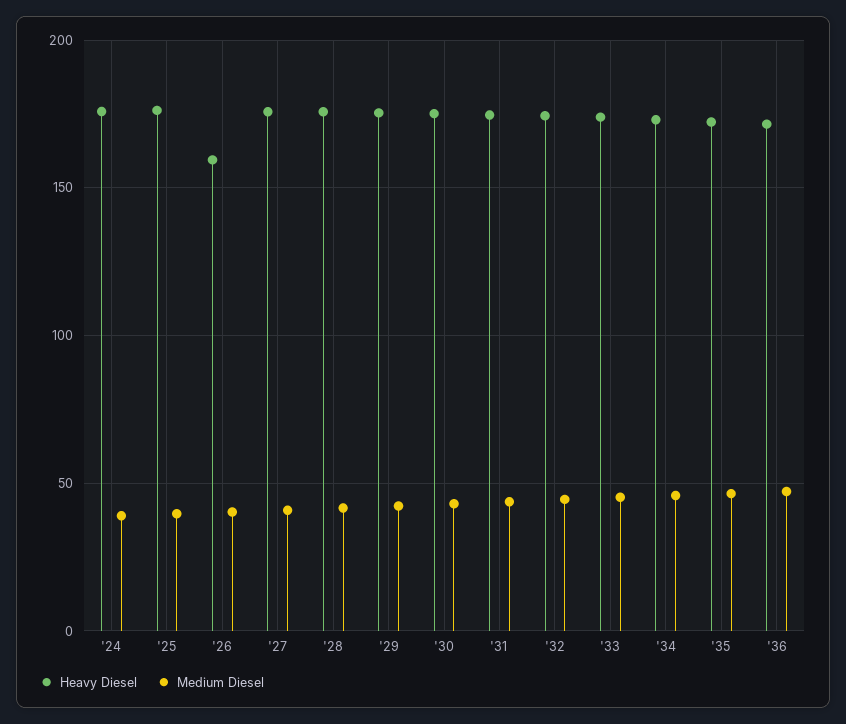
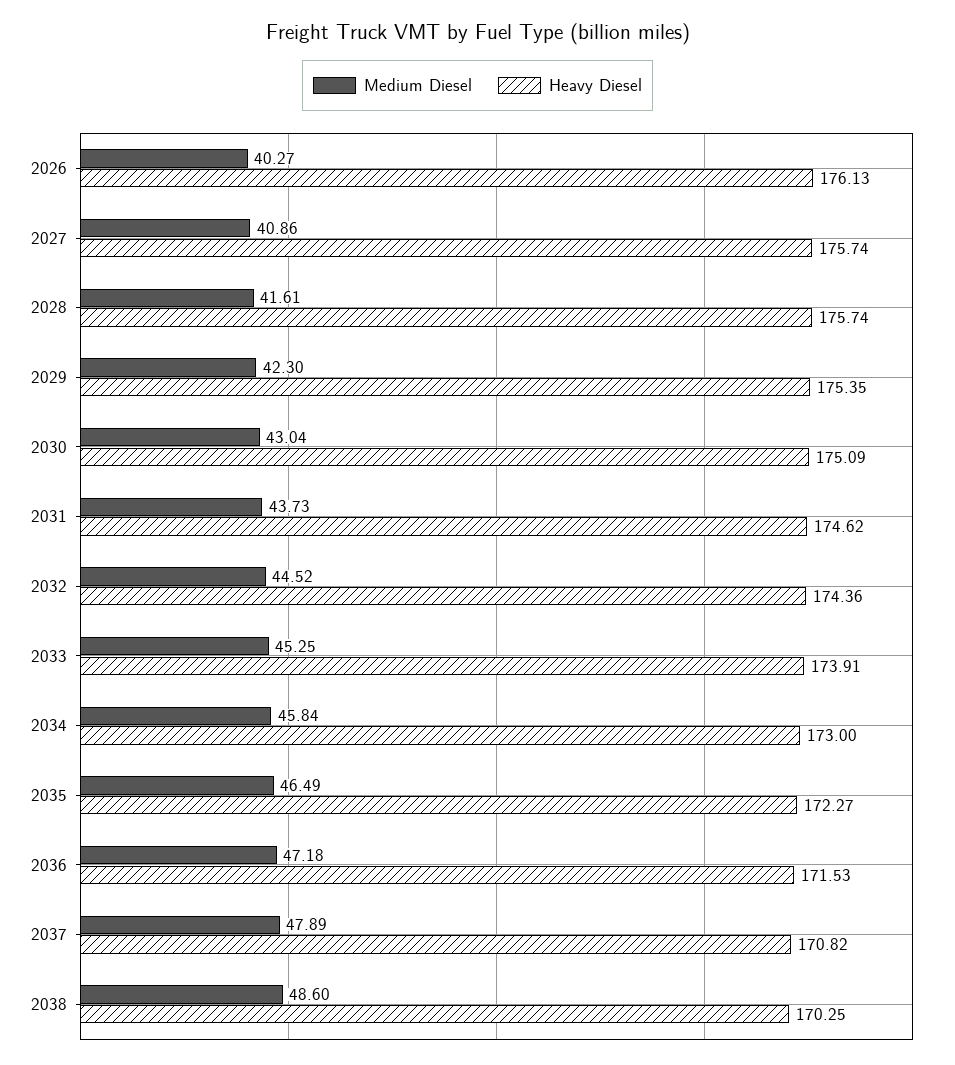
Heavy Diesel, '24: 175 -> none
Medium Diesel, '24: 40 -> none
Heavy Diesel, '25: 175 -> none
Medium Diesel, '25: 40 -> none
Heavy Diesel, '26: 160 -> 176.13
Medium Diesel, 2037: none -> 47.89
Heavy Diesel, 2037: none -> 170.82
Medium Diesel, 2038: none -> 48.6
Heavy Diesel, 2038: none -> 170.25

